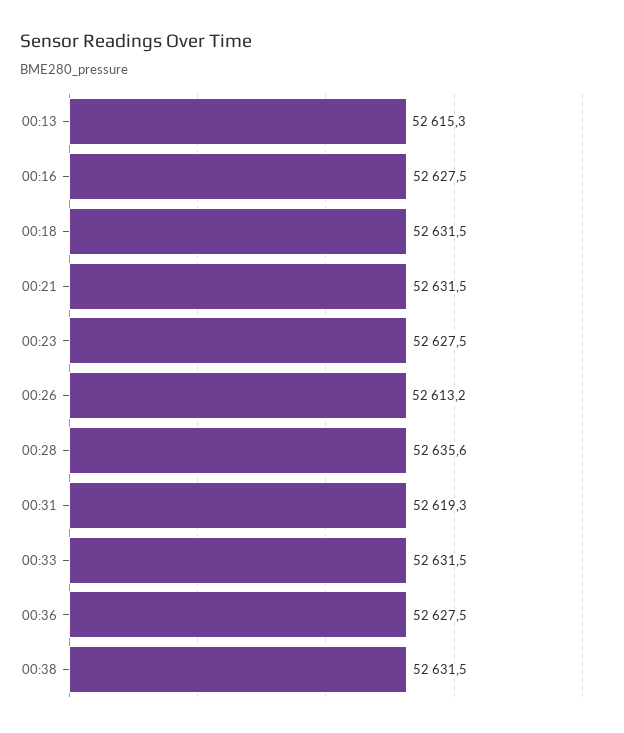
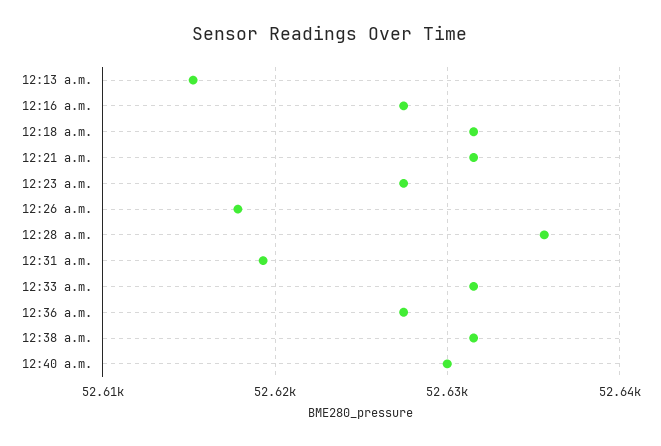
00:26: 52613.2 -> 52618
12:40 a.m.: none -> 52630

